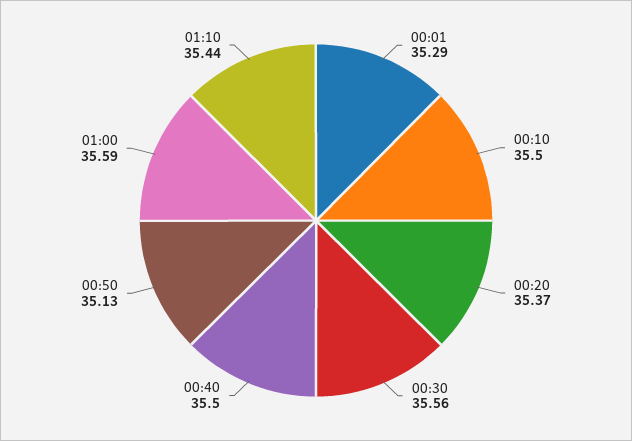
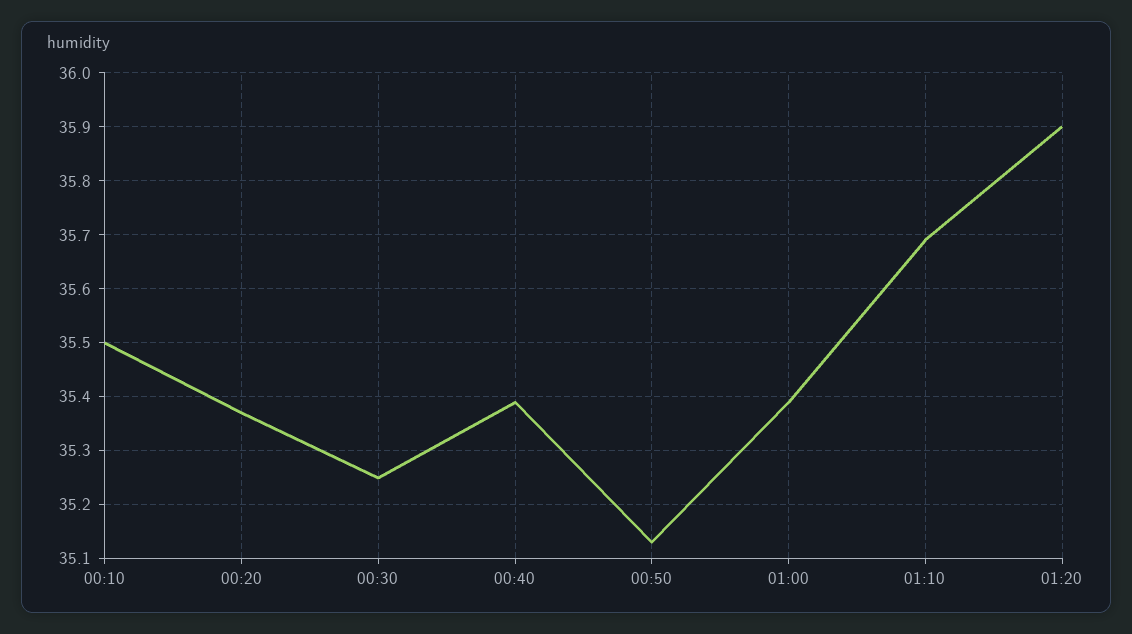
00:01: 35.29 -> none
00:30: 35.56 -> 35.25
00:40: 35.5 -> 35.4
01:00: 35.59 -> 35.4
01:10: 35.44 -> 35.7
01:20: none -> 35.9

